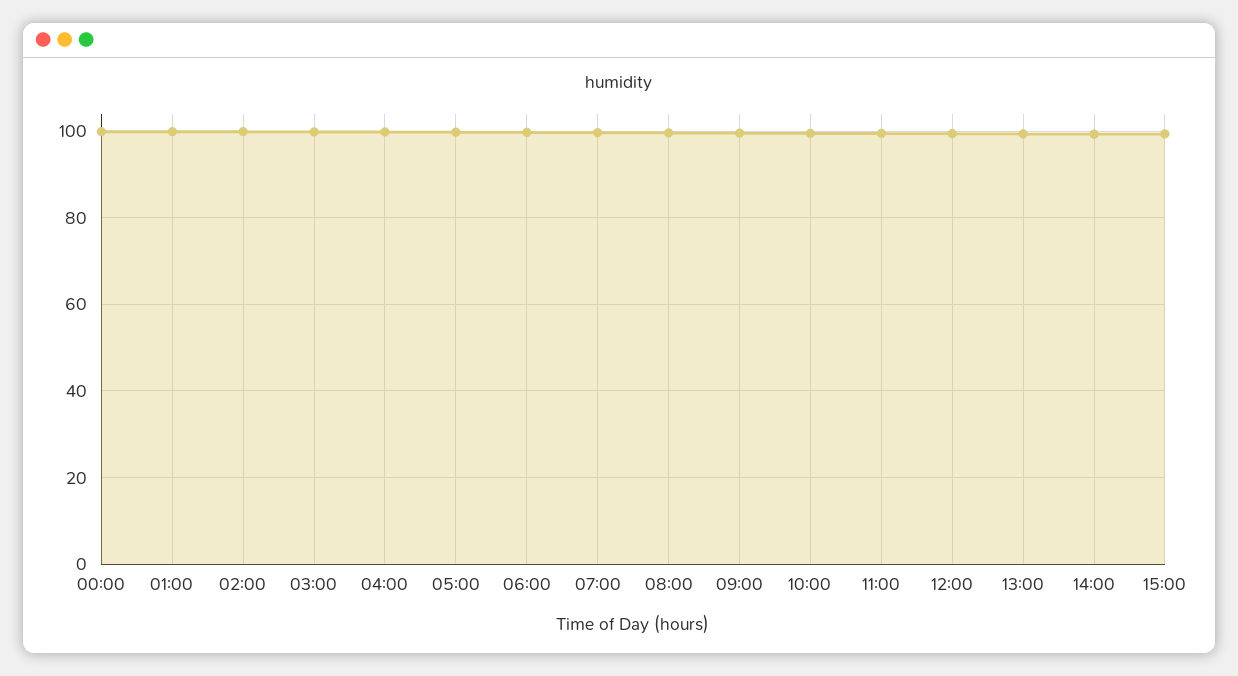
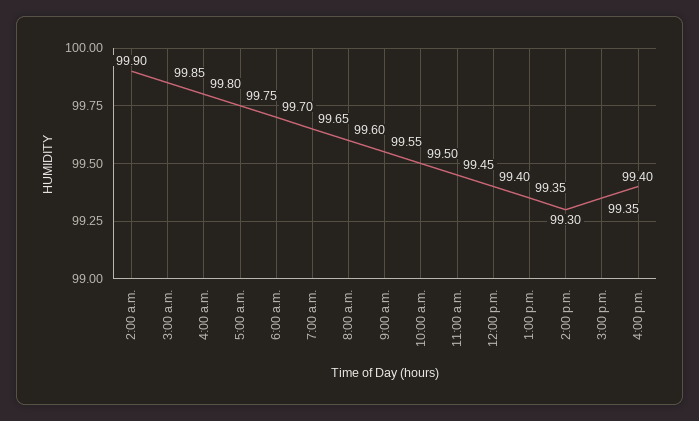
00:00: 100 -> none
01:00: 100 -> none
4:00 p.m.: none -> 99.4

